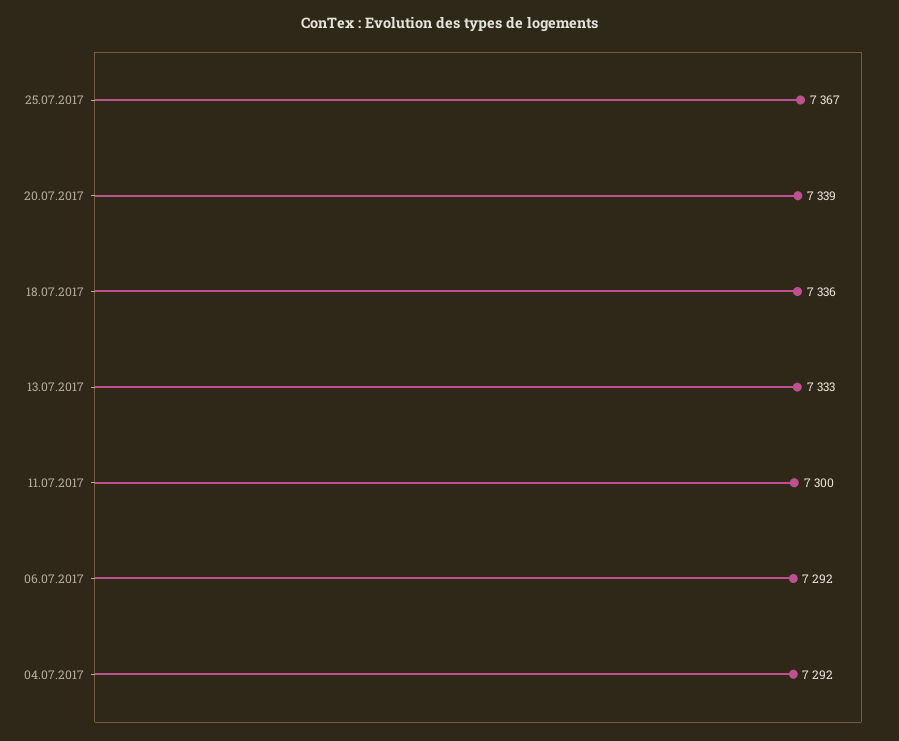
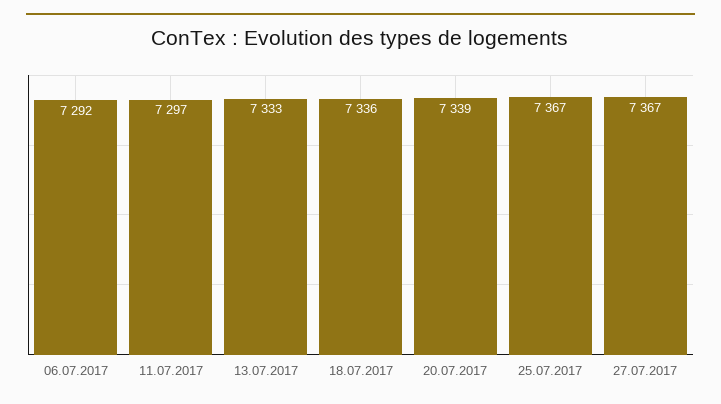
11.07.2017: 7300 -> 7297
04.07.2017: 7292 -> none
27.07.2017: none -> 7367

